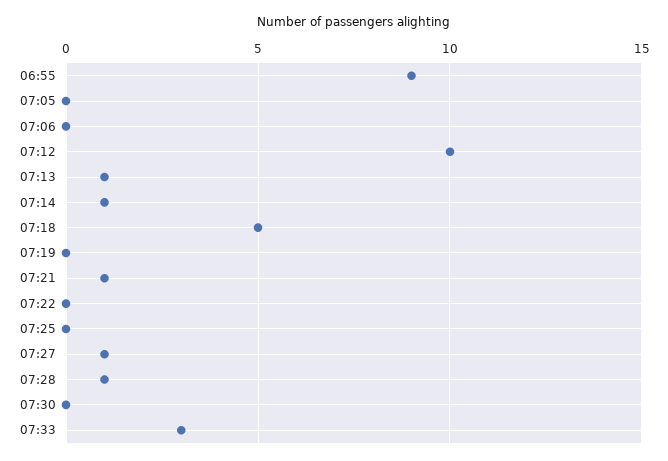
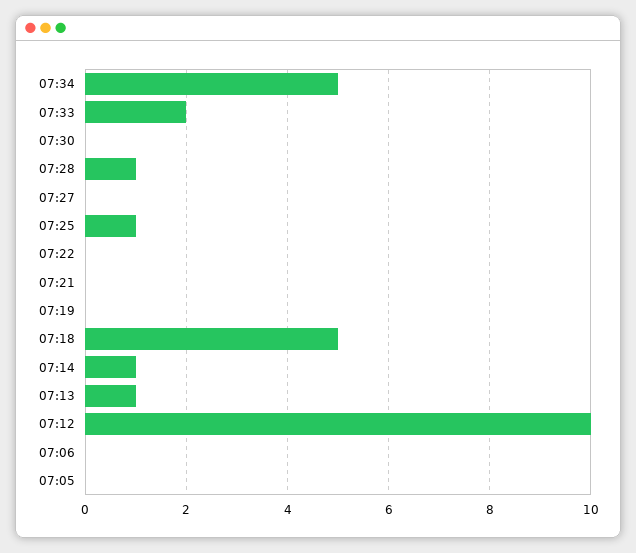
06:55: 9 -> none
07:21: 1 -> 0
07:25: 0 -> 1
07:27: 1 -> 0
07:33: 3 -> 2
07:34: none -> 5

